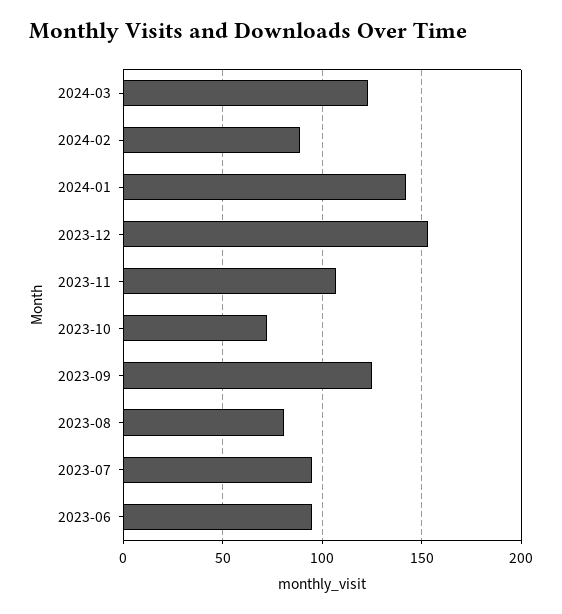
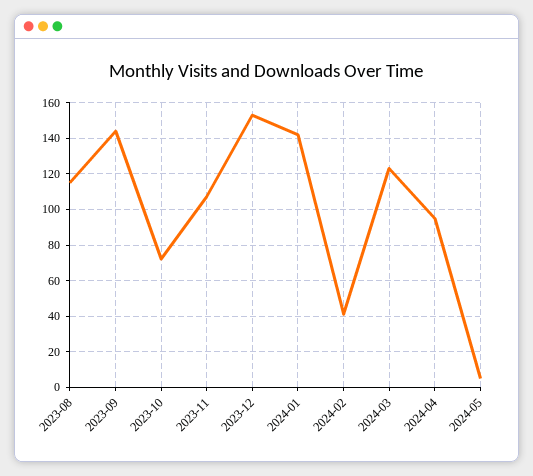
2024-02: 90 -> 40
2023-09: 125 -> 145
2023-08: 80 -> 115
2023-07: 95 -> none
2023-06: 95 -> none
2024-04: none -> 95
2024-05: none -> 5

